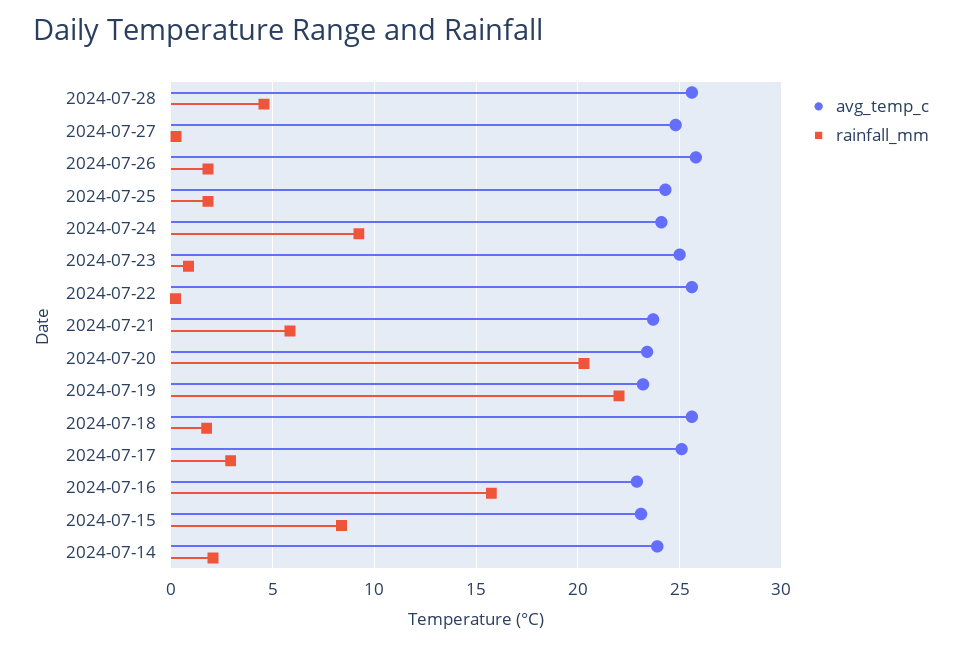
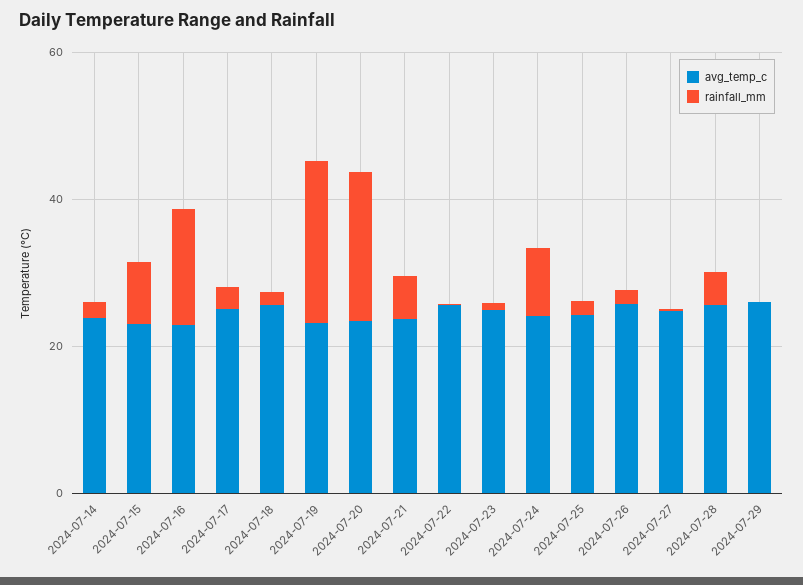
avg_temp_c, 2024-07-29: none -> 25
rainfall_mm, 2024-07-29: none -> 0

